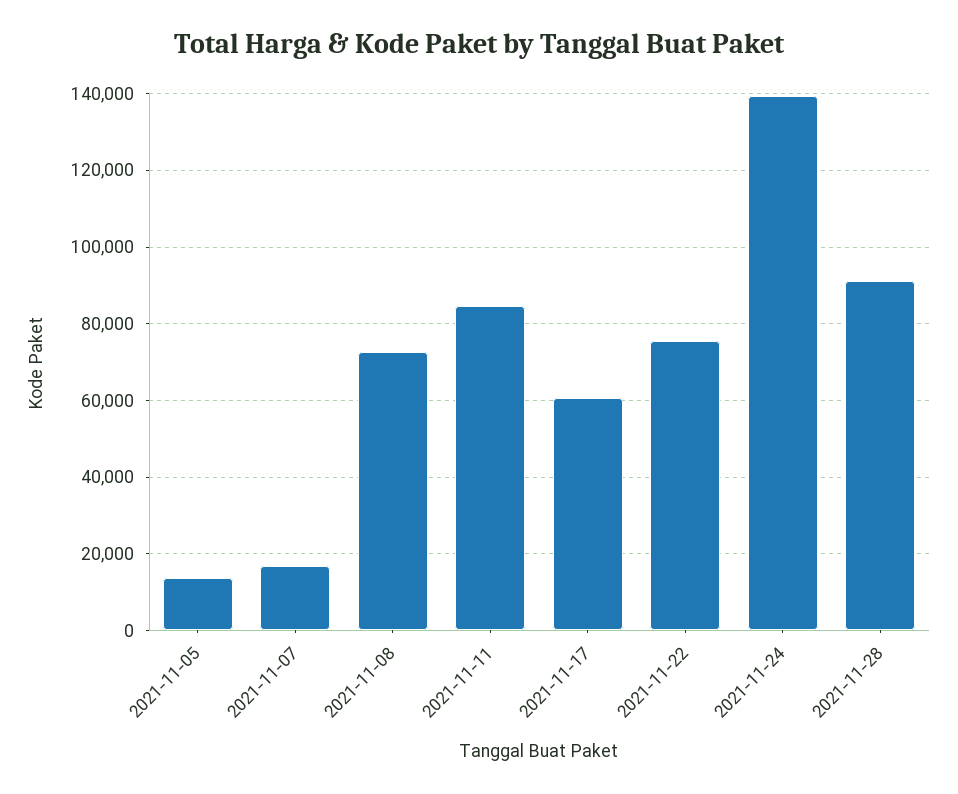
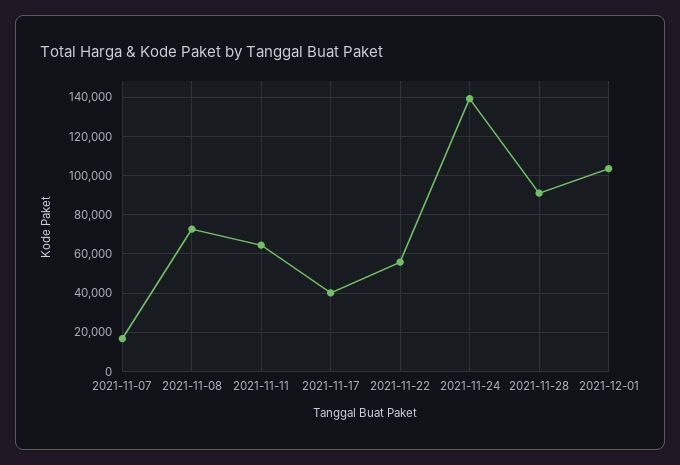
2021-11-05: 14000 -> none
2021-11-11: 84000 -> 65000
2021-11-17: 60000 -> 40000
2021-11-22: 76000 -> 55000
2021-12-01: none -> 105000

